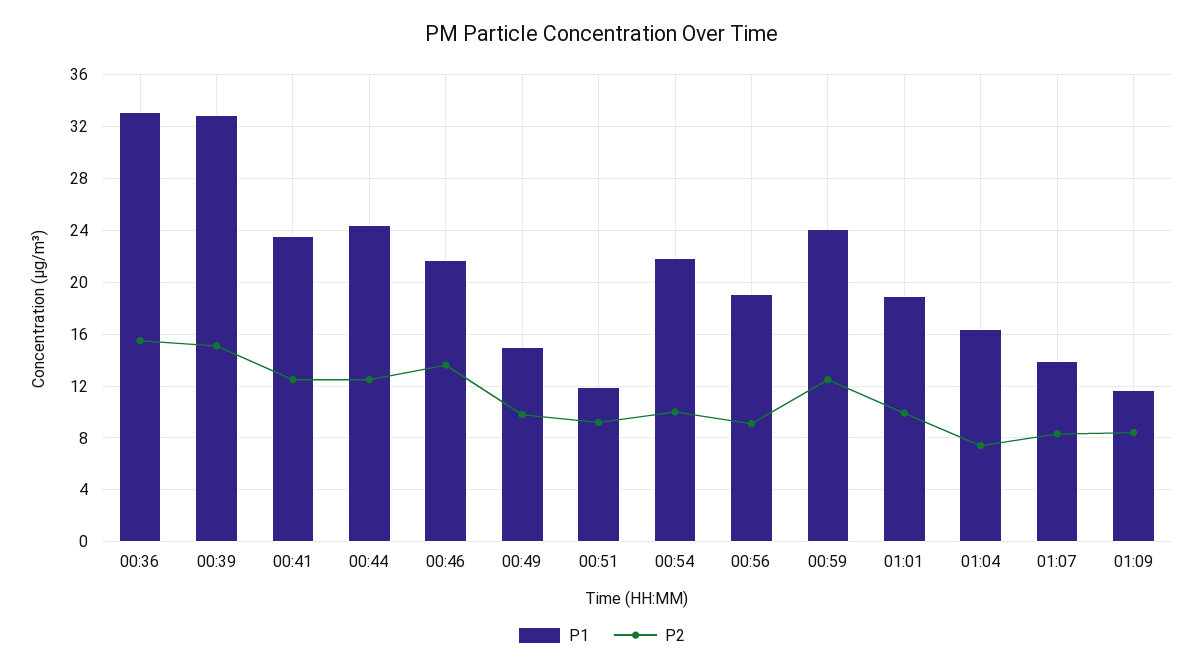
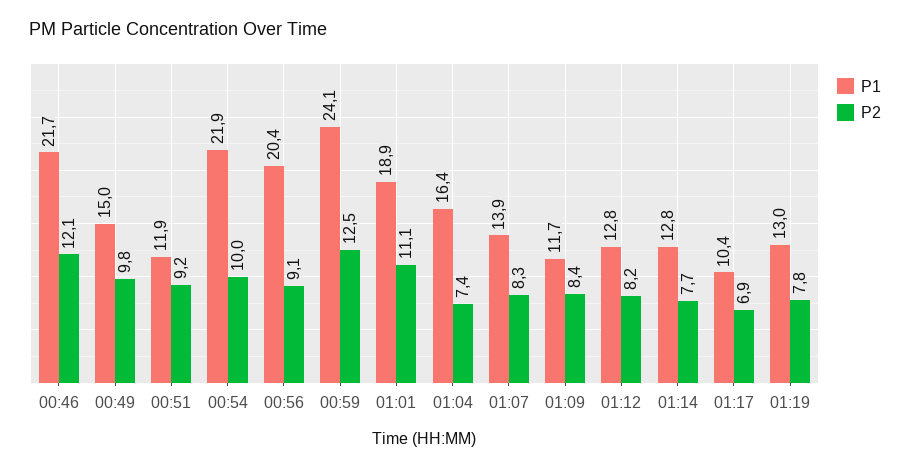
P1, 00:36: 33 -> none
P2, 00:36: 15.5 -> none
P1, 00:39: 33 -> none
P2, 00:39: 15 -> none
P1, 00:41: 23.5 -> none
P2, 00:41: 12.5 -> none
P1, 00:44: 24.5 -> none
P2, 00:44: 12.5 -> none
P2, 00:46: 13.5 -> 12.1
P1, 00:56: 19 -> 20.4
P2, 01:01: 10 -> 11.1
P1, 01:12: none -> 12.8
P2, 01:12: none -> 8.2
P1, 01:14: none -> 12.8
P2, 01:14: none -> 7.7
P1, 01:17: none -> 10.4
P2, 01:17: none -> 6.9
P1, 01:19: none -> 13
P2, 01:19: none -> 7.8

